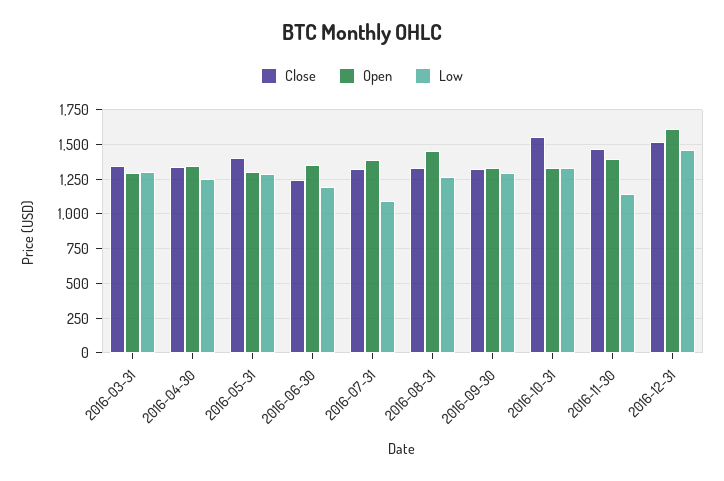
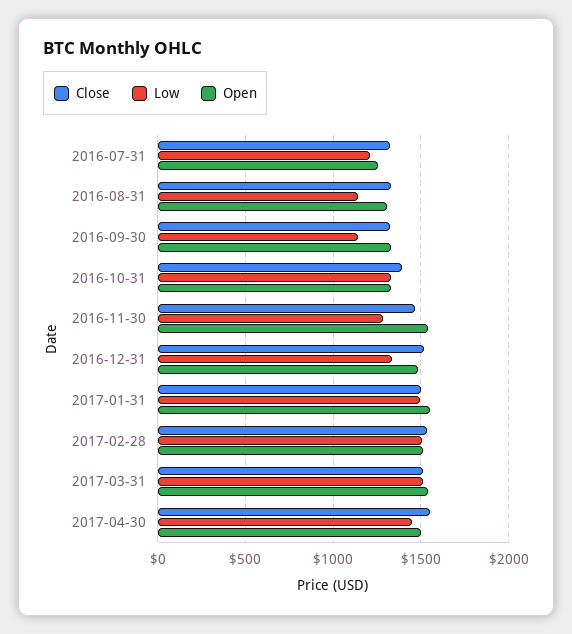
Close, 2016-03-31: 1350 -> none
Open, 2016-03-31: 1300 -> none
Low, 2016-03-31: 1300 -> none
Close, 2016-04-30: 1350 -> none
Open, 2016-04-30: 1350 -> none
Low, 2016-04-30: 1250 -> none
Close, 2016-05-31: 1400 -> none
Open, 2016-05-31: 1300 -> none
Low, 2016-05-31: 1300 -> none
Close, 2016-06-30: 1250 -> none
Open, 2016-06-30: 1350 -> none
Low, 2016-06-30: 1200 -> none
Open, 2016-07-31: 1400 -> 1250
Low, 2016-07-31: 1100 -> 1200
Open, 2016-08-31: 1450 -> 1300
Low, 2016-08-31: 1250 -> 1150
Low, 2016-09-30: 1300 -> 1150
Close, 2016-10-31: 1550 -> 1400
Open, 2016-11-30: 1400 -> 1550
Low, 2016-11-30: 1150 -> 1300
Open, 2016-12-31: 1600 -> 1500
Low, 2016-12-31: 1450 -> 1350
Close, 2017-01-31: none -> 1500
Low, 2017-01-31: none -> 1500
Open, 2017-01-31: none -> 1550
Close, 2017-02-28: none -> 1550
Low, 2017-02-28: none -> 1500
Open, 2017-02-28: none -> 1500
Close, 2017-03-31: none -> 1500
Low, 2017-03-31: none -> 1500
Open, 2017-03-31: none -> 1550
Close, 2017-04-30: none -> 1550
Low, 2017-04-30: none -> 1450
Open, 2017-04-30: none -> 1500

